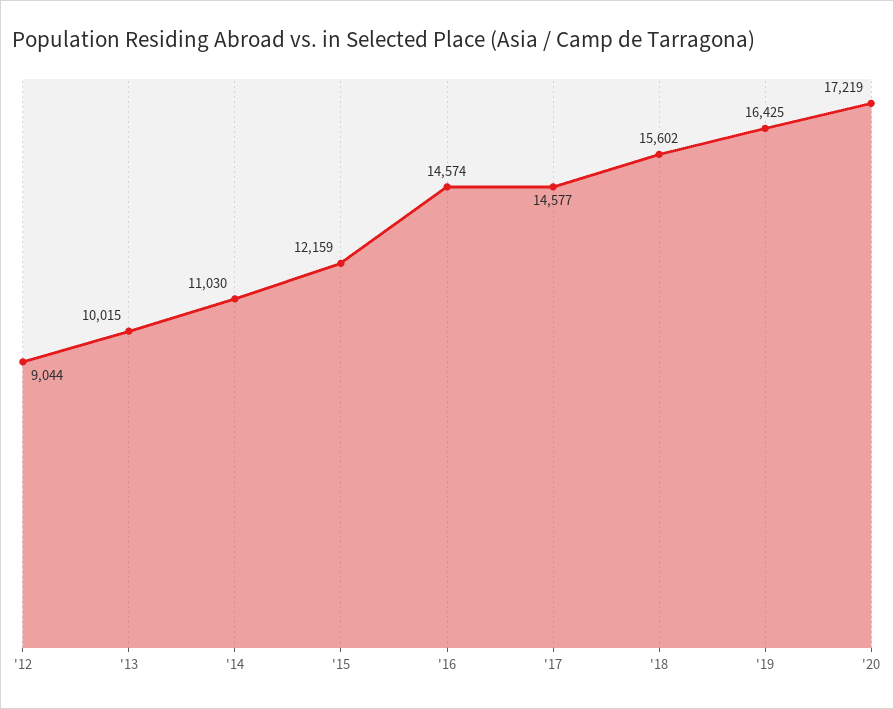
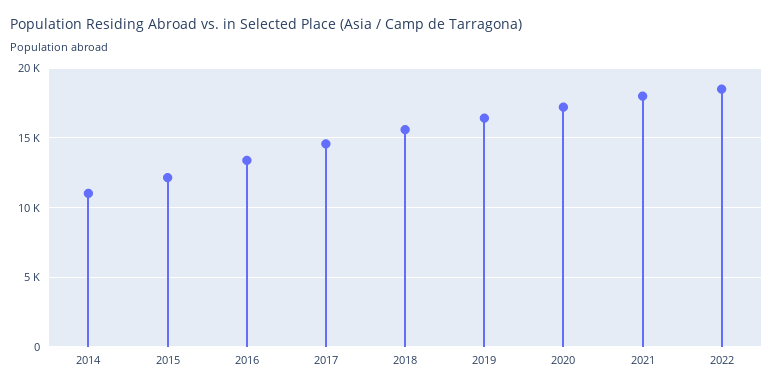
'12: 9044 -> none
'13: 10015 -> none
'16: 14574 -> 13500
2021: none -> 18000
2022: none -> 18500

